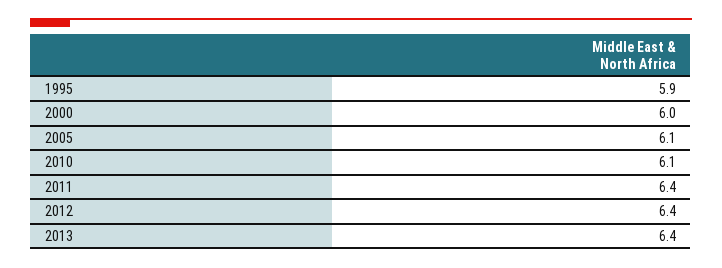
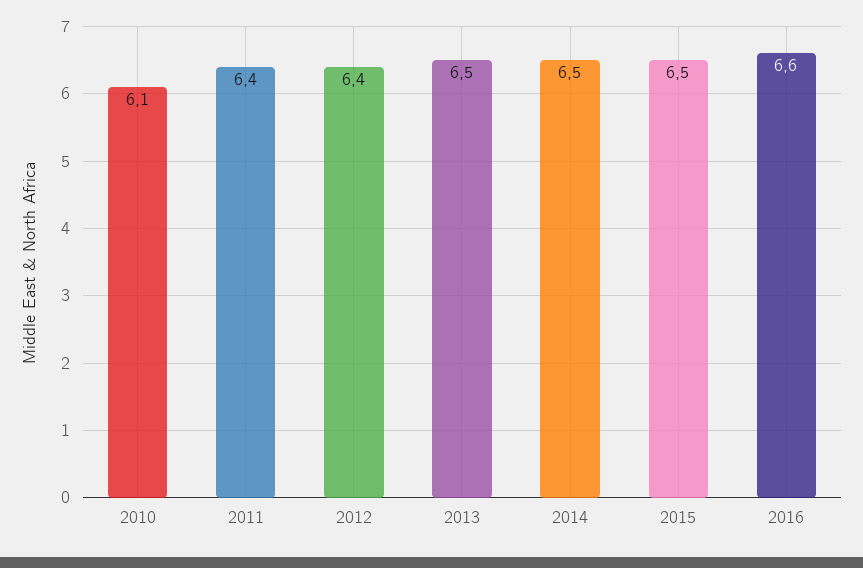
1995: 5.9 -> none
2000: 6 -> none
2005: 6.1 -> none
2013: 6.4 -> 6.5
2014: none -> 6.5
2015: none -> 6.5
2016: none -> 6.6

